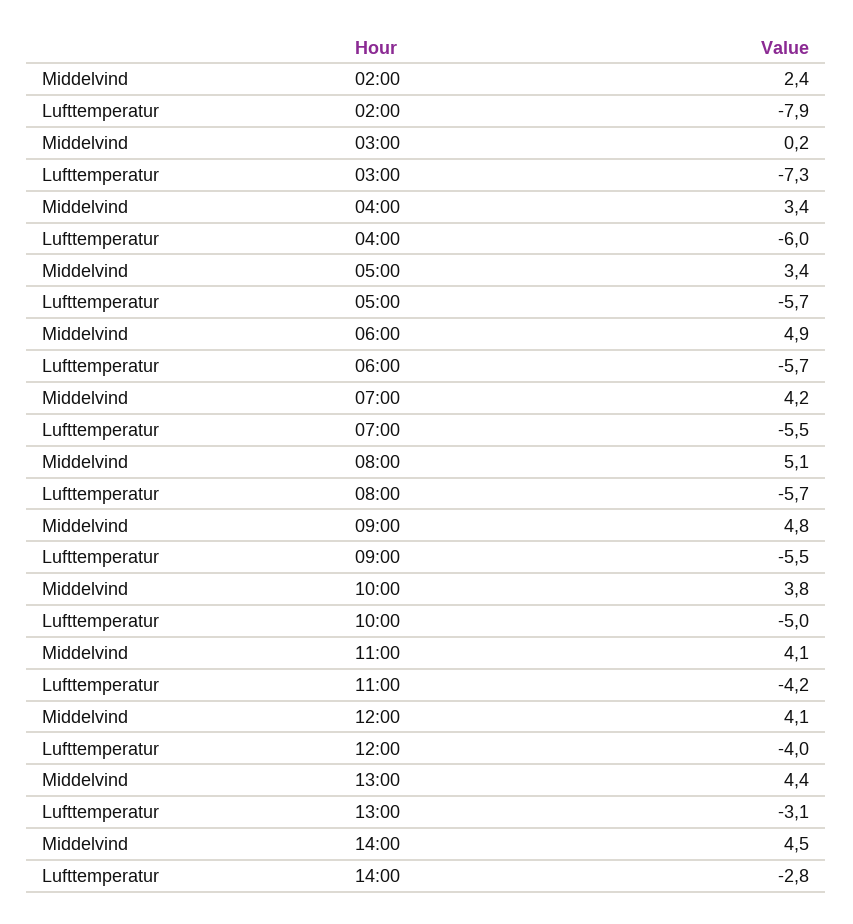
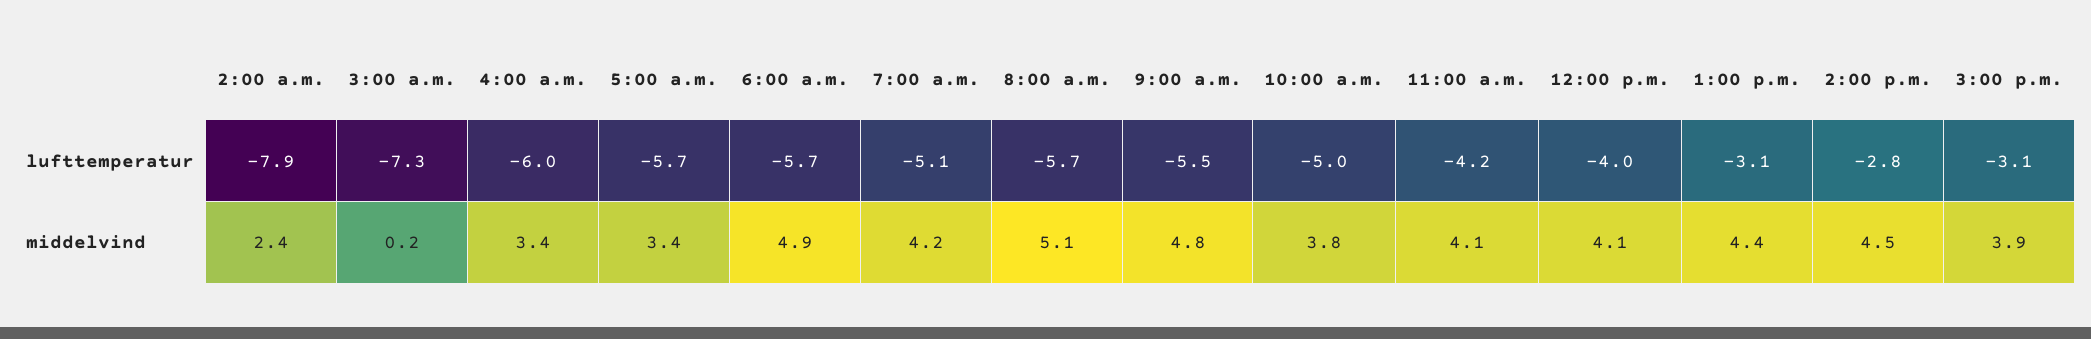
Lufttemperatur, 07:00: -5.5 -> -5.1
Lufttemperatur, 3:00 p.m.: none -> -3.1
Middelvind, 3:00 p.m.: none -> 3.9

